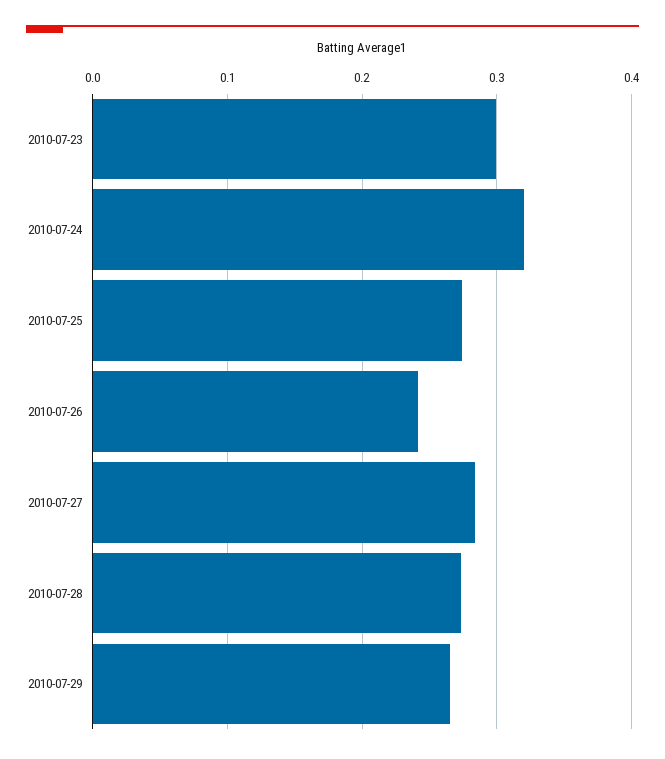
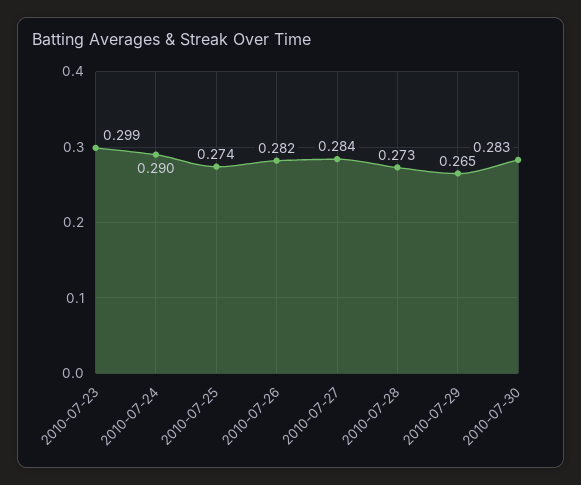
2010-07-24: 0.32 -> 0.29
2010-07-26: 0.24 -> 0.282
2010-07-30: none -> 0.283

